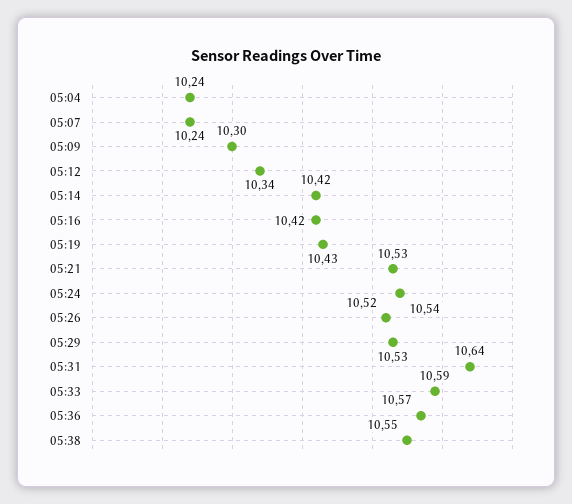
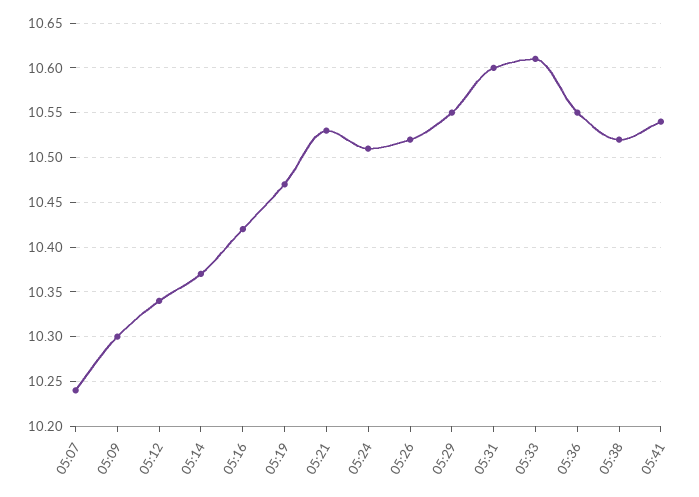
05:04: 10.24 -> none
05:14: 10.42 -> 10.37
05:19: 10.43 -> 10.47
05:24: 10.54 -> 10.51
05:29: 10.53 -> 10.55
05:31: 10.64 -> 10.6
05:33: 10.59 -> 10.61
05:36: 10.57 -> 10.55
05:38: 10.55 -> 10.52
05:41: none -> 10.54

